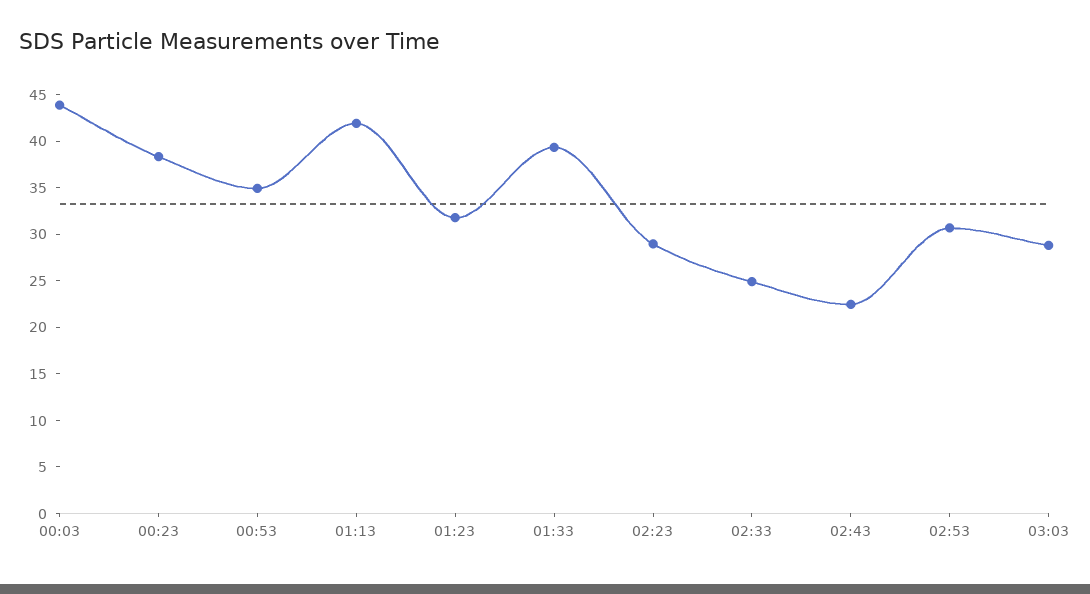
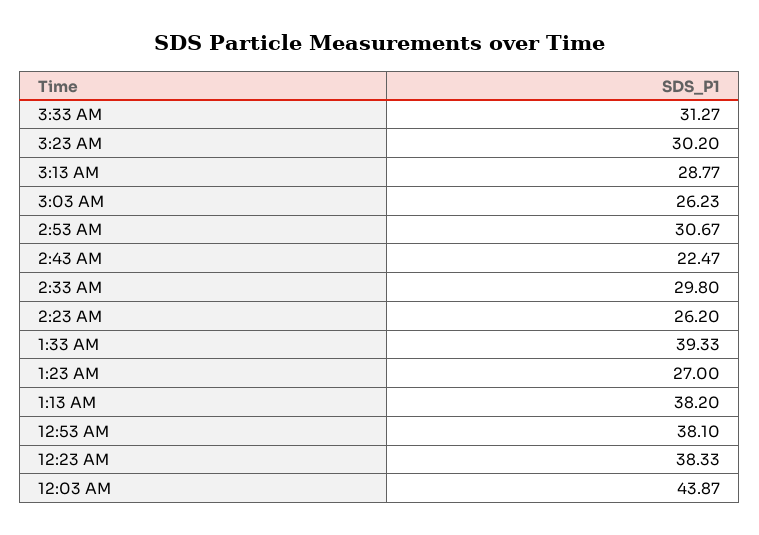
00:53: 35 -> 38.1
01:13: 42 -> 38.2
01:23: 32 -> 27
02:23: 29 -> 26.2
02:33: 25 -> 29.8
03:03: 29 -> 26.23
3:33 AM: none -> 31.27
3:23 AM: none -> 30.2
3:13 AM: none -> 28.77

